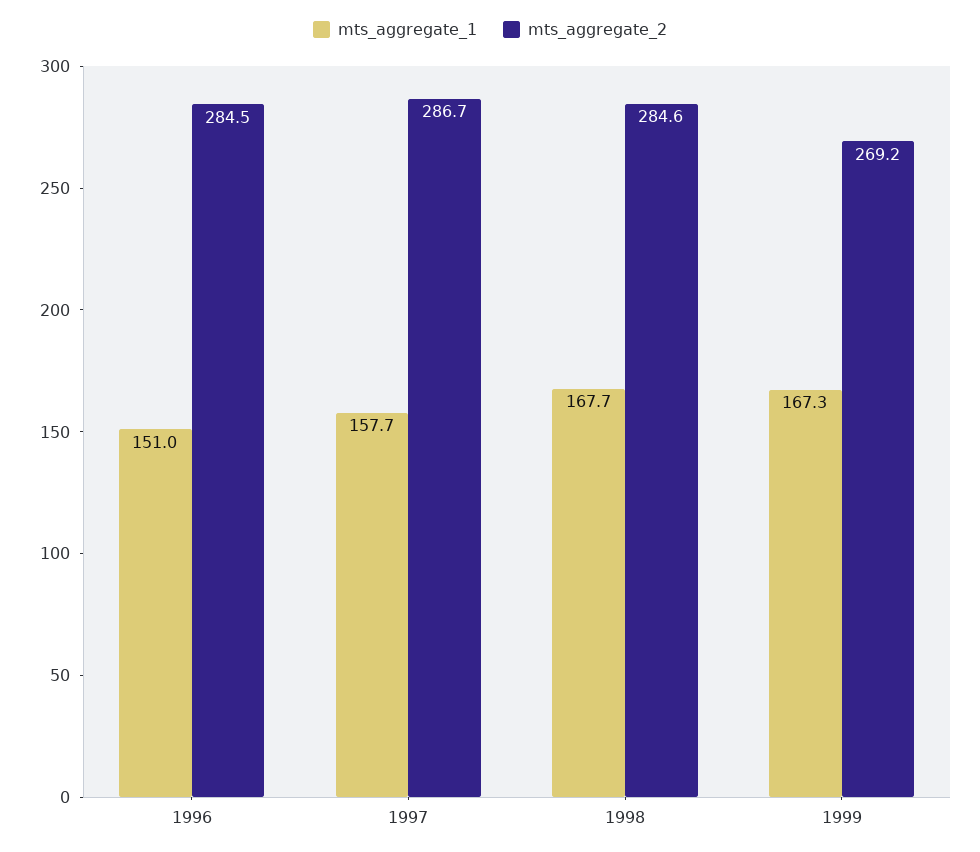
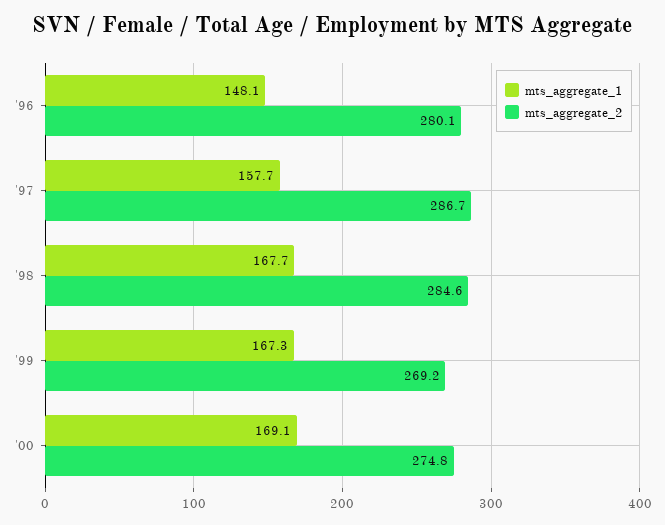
mts_aggregate_1, 1996: 151 -> 148.1
mts_aggregate_2, 1996: 284.5 -> 280.1
mts_aggregate_1, '00: none -> 169.1
mts_aggregate_2, '00: none -> 274.8

